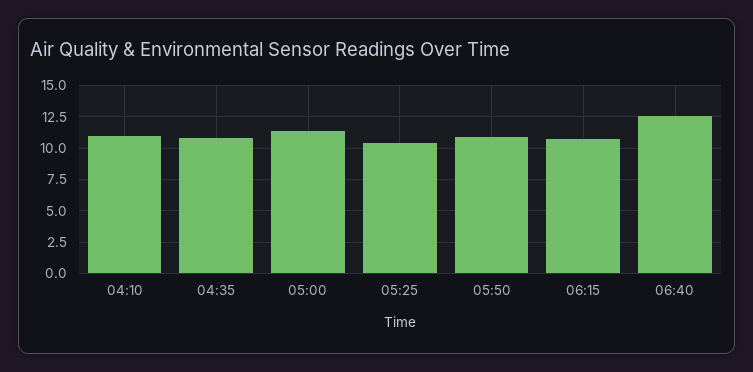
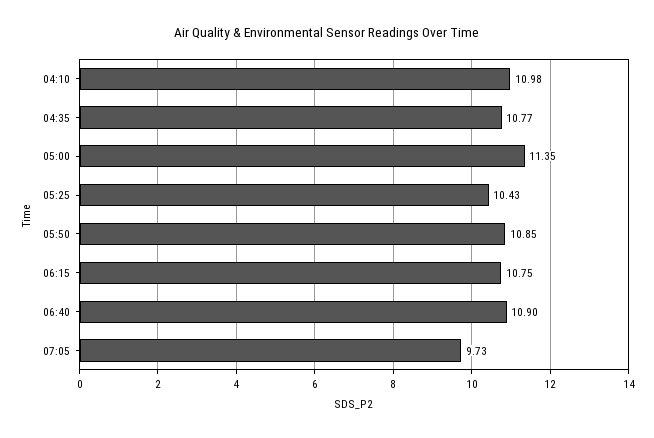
06:40: 12.5 -> 10.9
07:05: none -> 9.73

